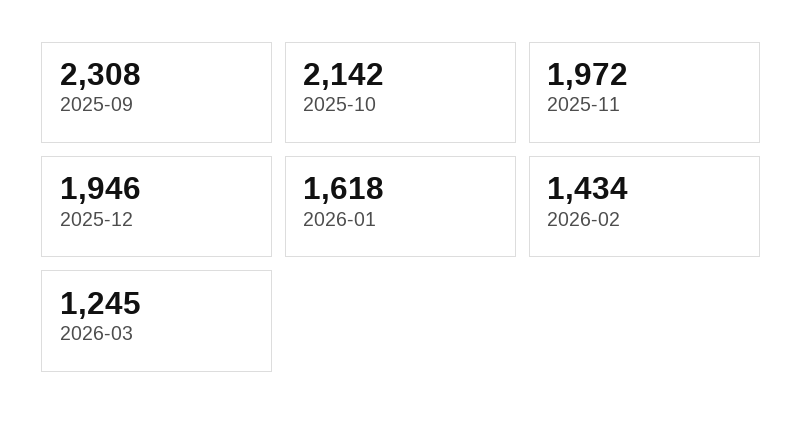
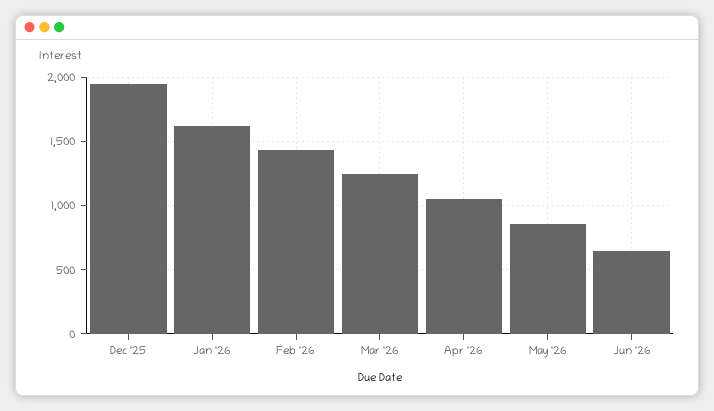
2025-09: 2308 -> none
2025-10: 2142 -> none
2025-11: 1972 -> none
Apr '26: none -> 1050
May '26: none -> 850
Jun '26: none -> 650

